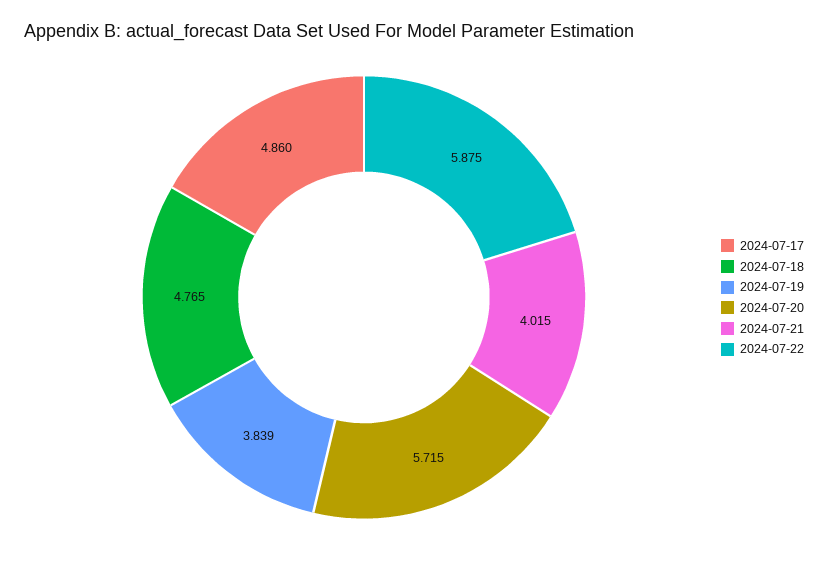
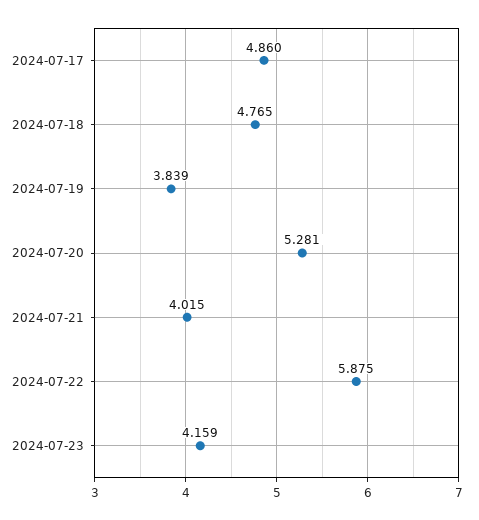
2024-07-20: 5.715 -> 5.281
2024-07-23: none -> 4.159

